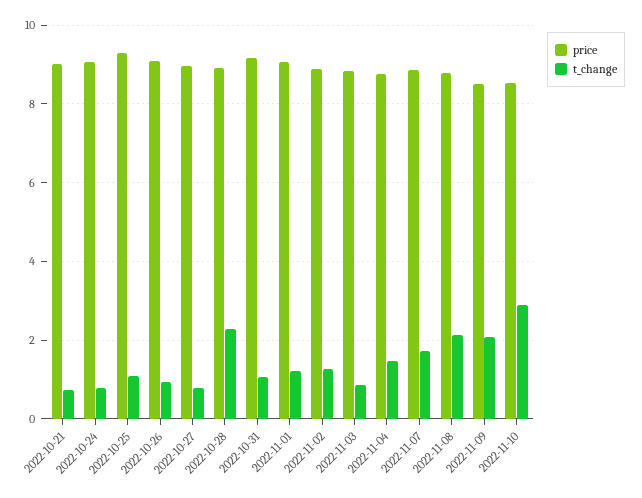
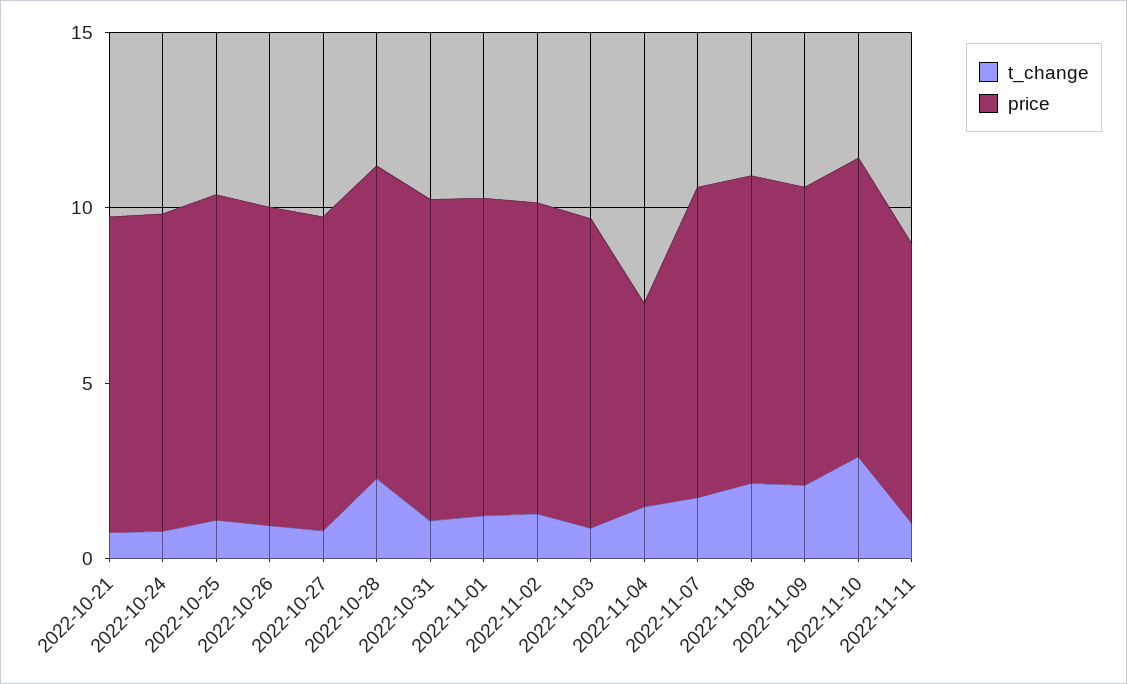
price, 2022-11-04: 8.8 -> 6
t_change, 2022-11-11: none -> 1
price, 2022-11-11: none -> 8

